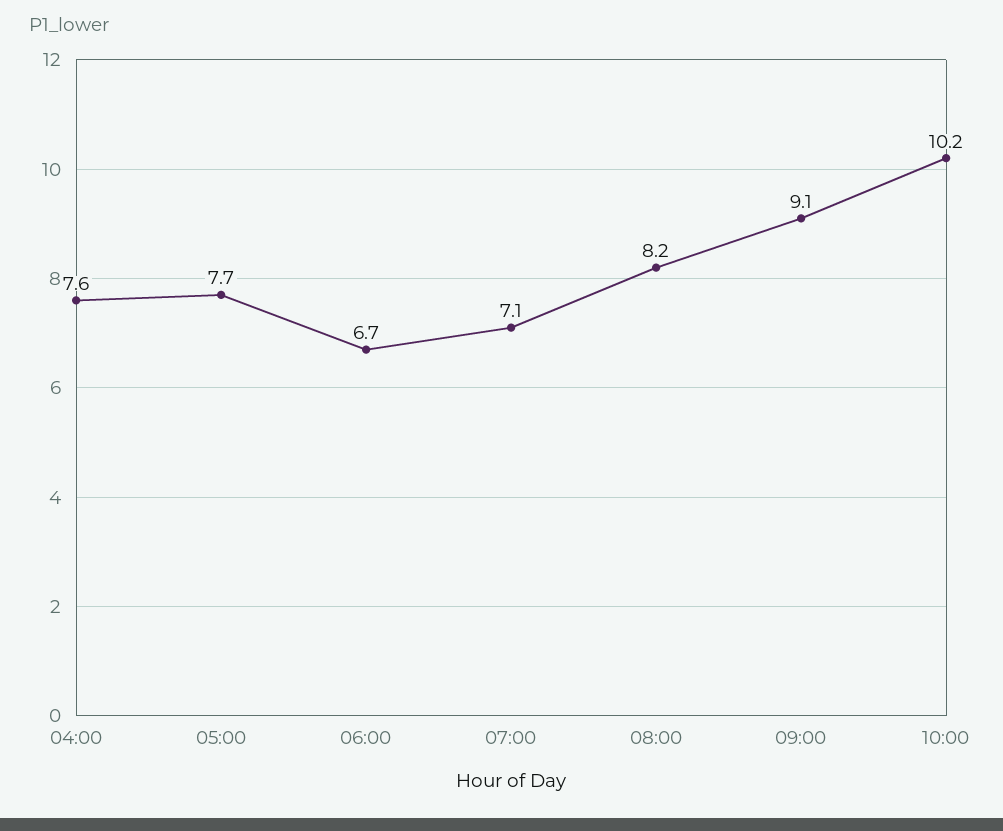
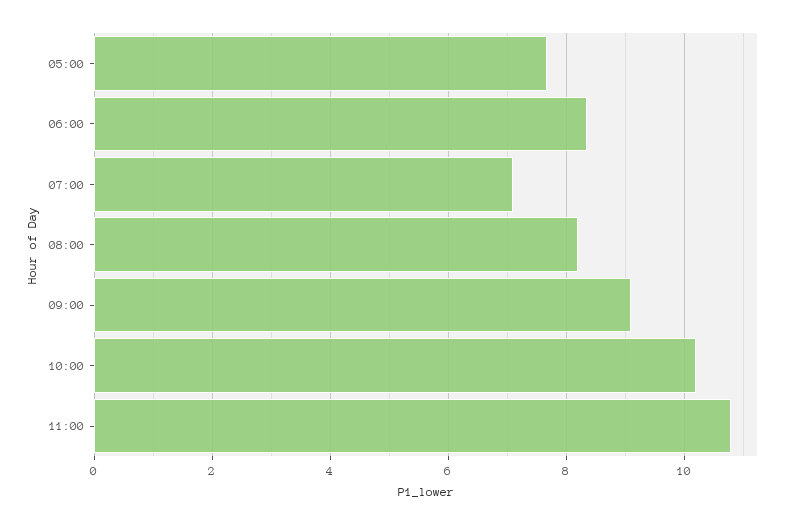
04:00: 7.6 -> none
06:00: 6.7 -> 8.4
11:00: none -> 10.8

